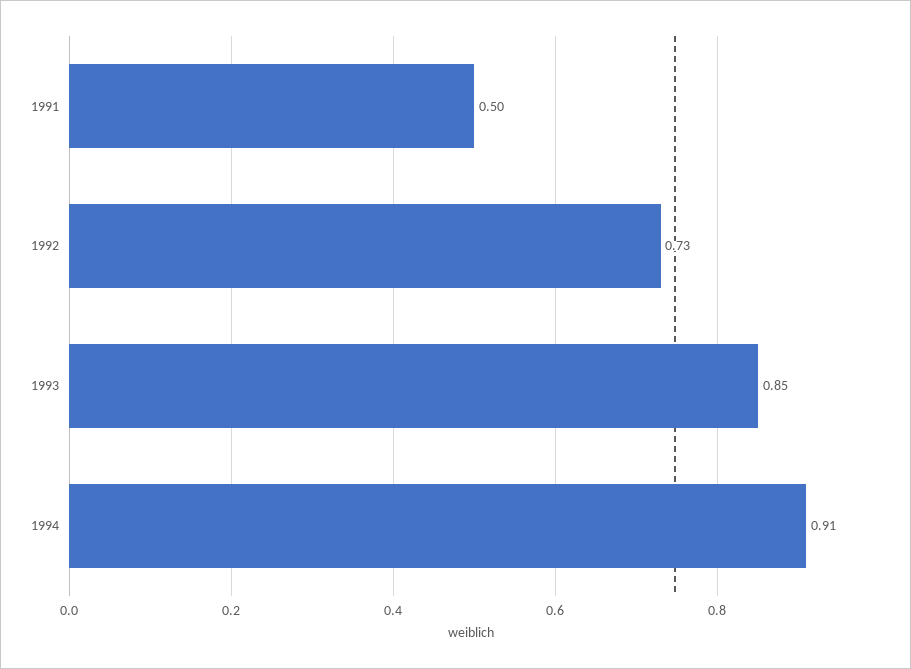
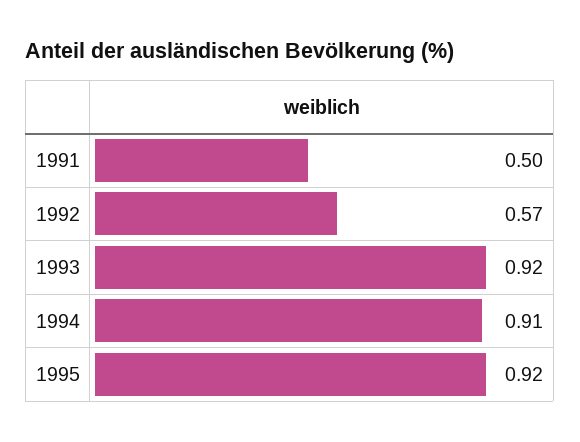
1992: 0.73 -> 0.57
1993: 0.85 -> 0.92
1995: none -> 0.92

